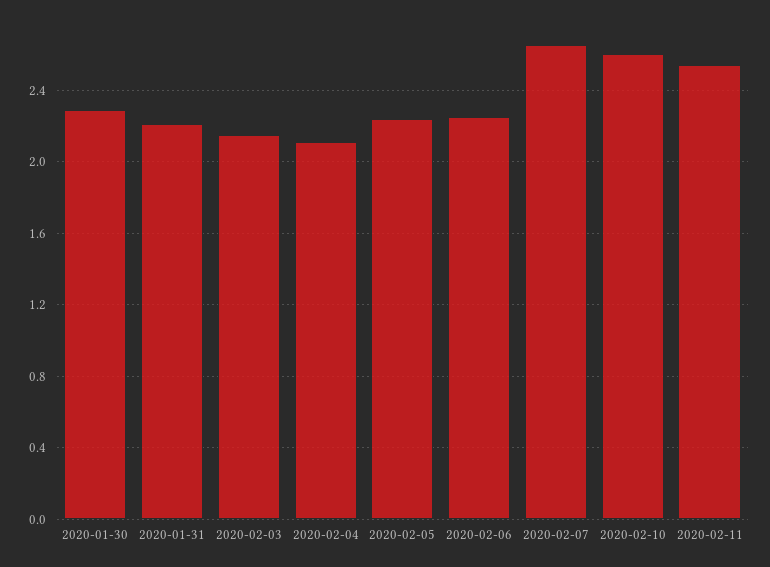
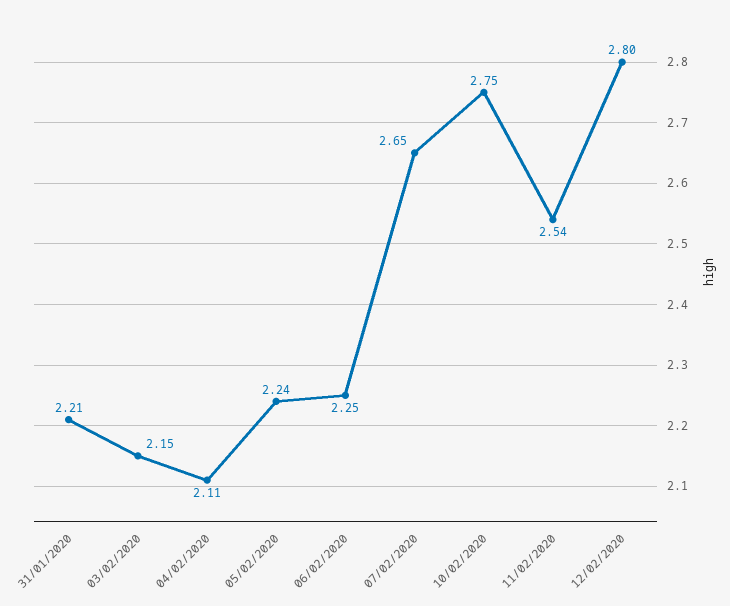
2020-01-30: 2.3 -> none
2020-02-10: 2.6 -> 2.75
12/02/2020: none -> 2.8

